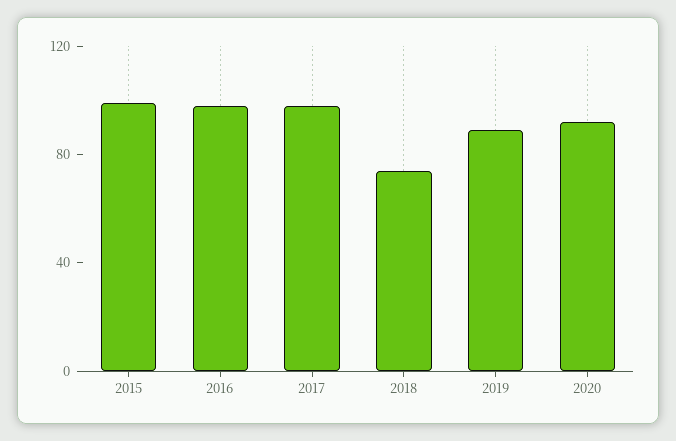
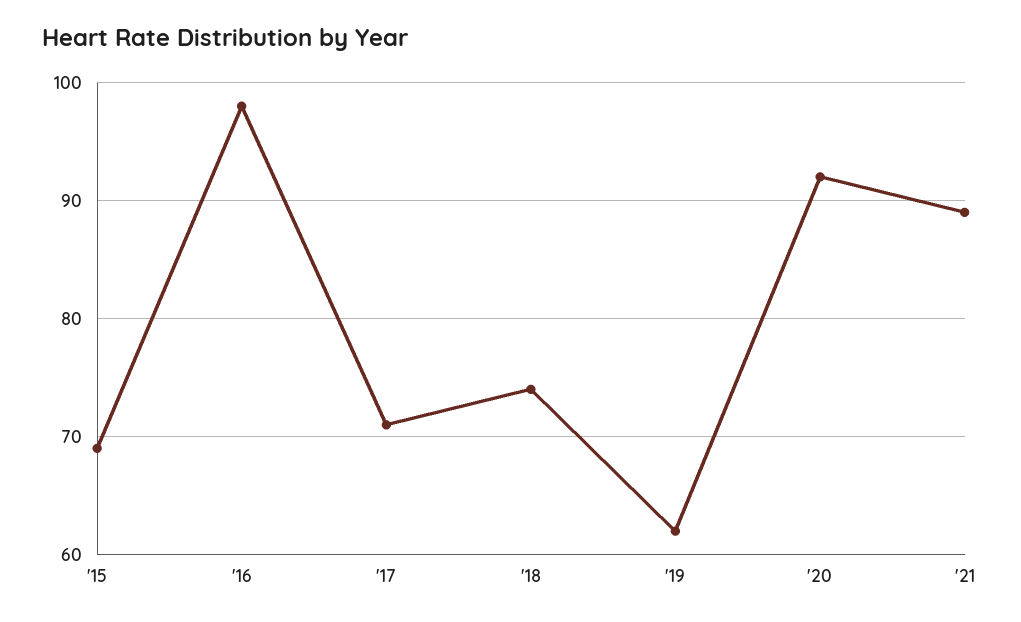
2015: 100 -> 69
2017: 100 -> 71
2019: 90 -> 62
'21: none -> 89

